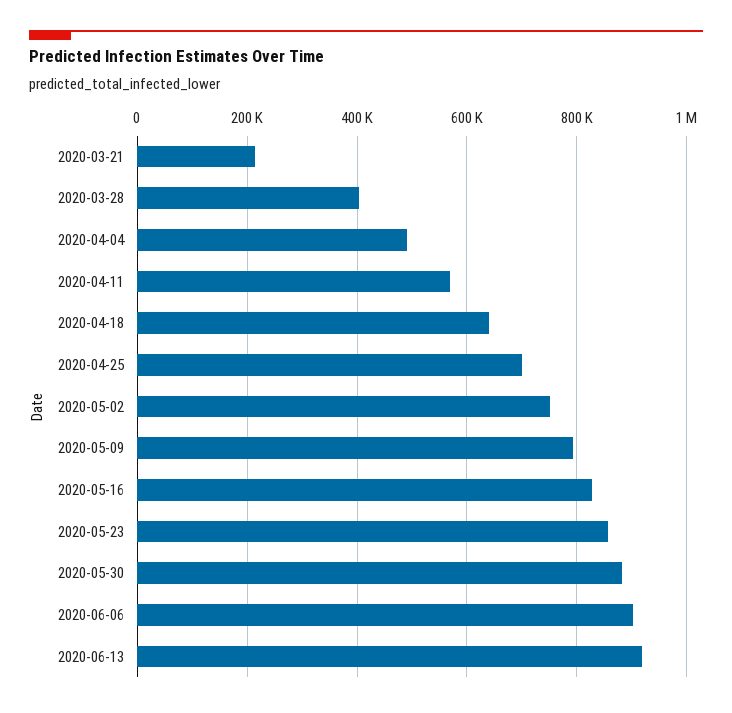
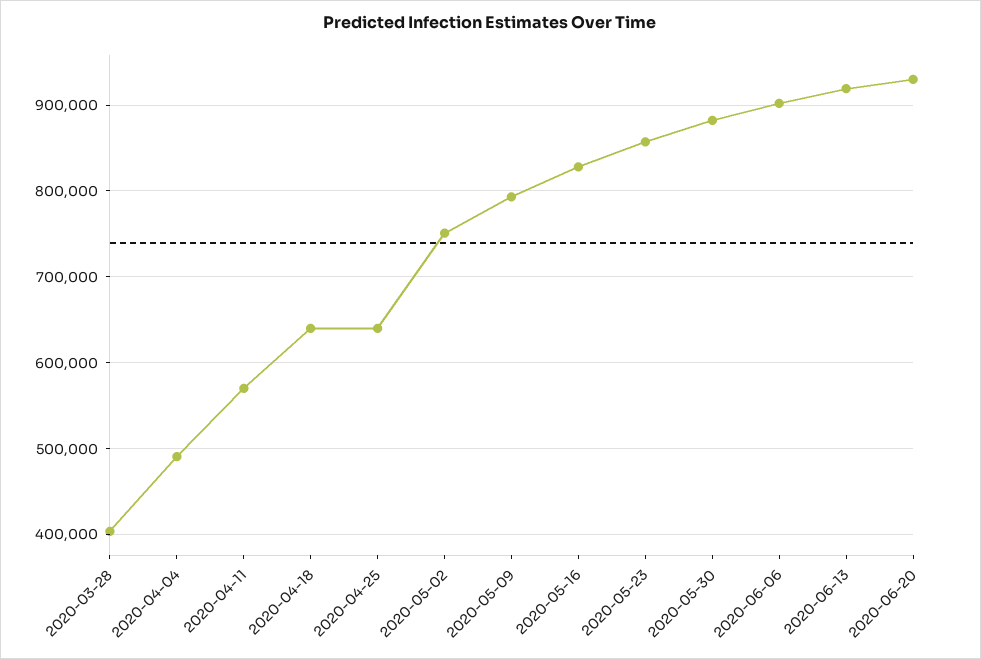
2020-03-21: 220000 -> none
2020-04-25: 700000 -> 640000
2020-06-20: none -> 930000

